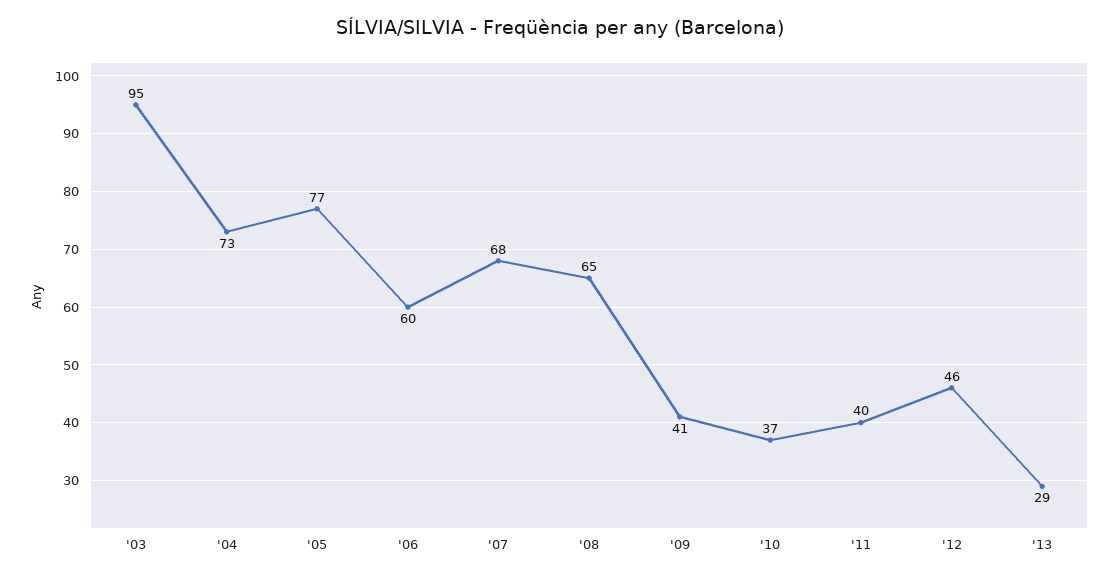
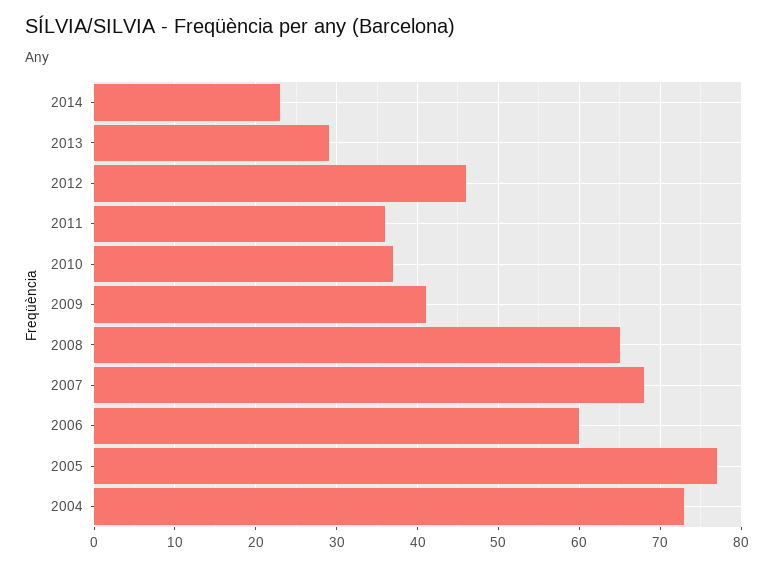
'03: 95 -> none
'11: 40 -> 36
2014: none -> 23

